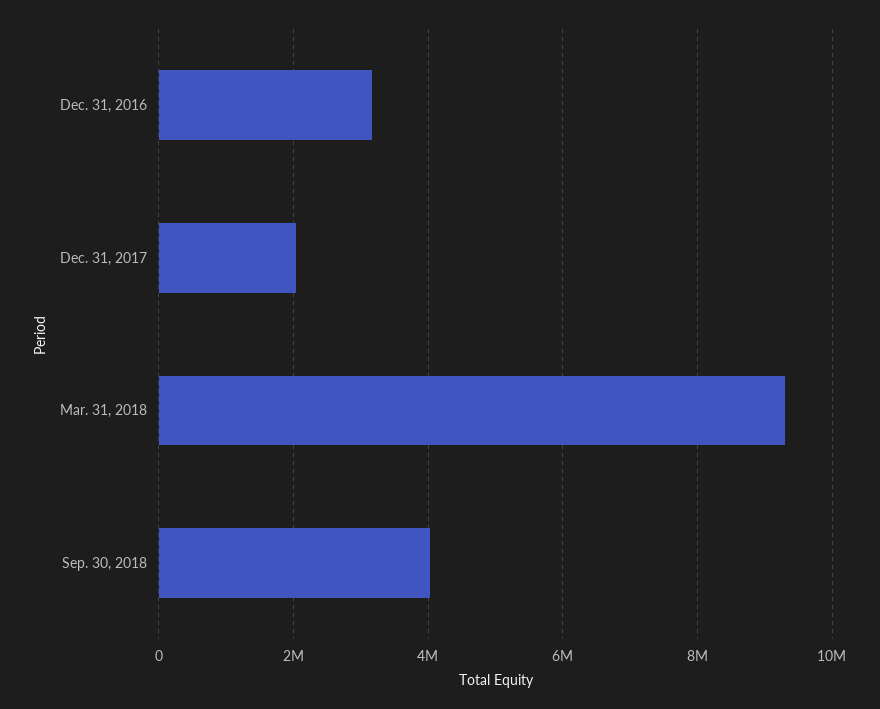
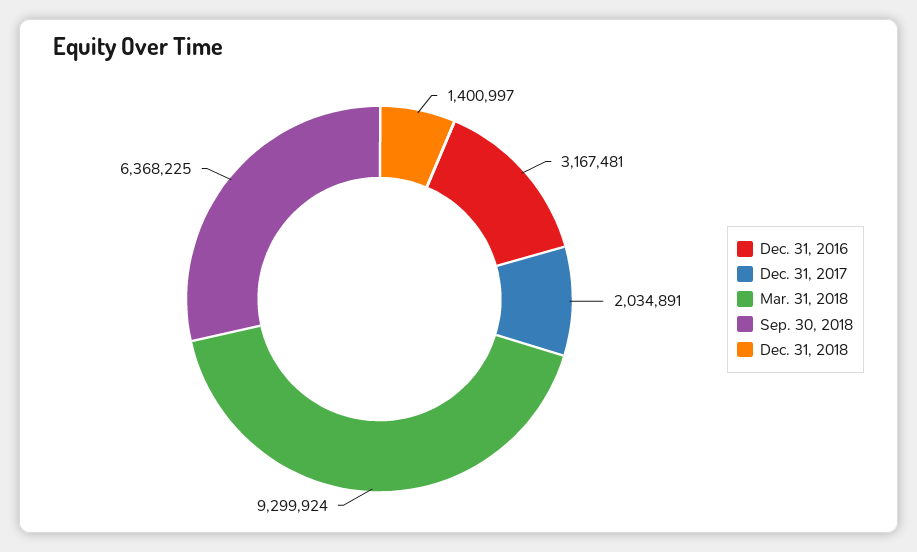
Sep. 30, 2018: 4000000 -> 6368225
Dec. 31, 2018: none -> 1400997

